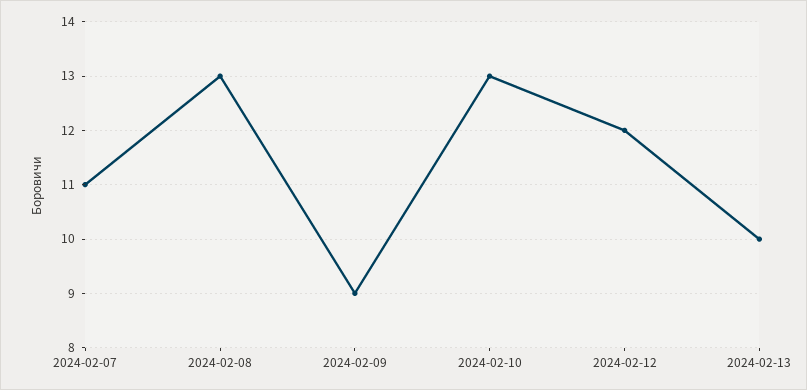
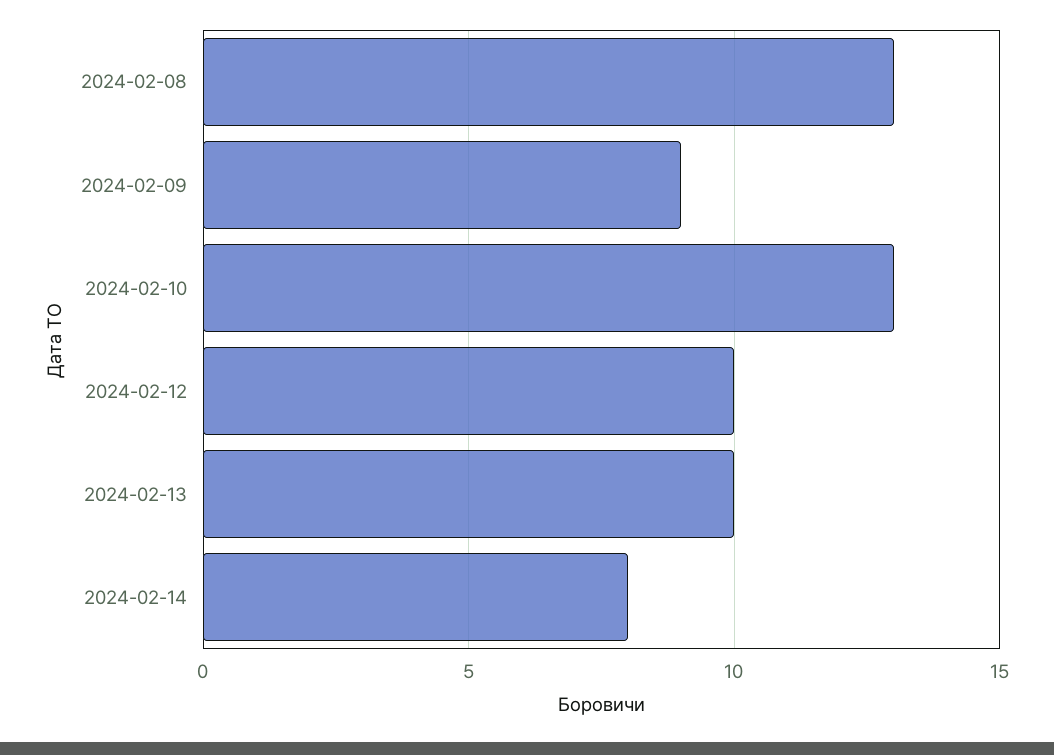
2024-02-07: 11 -> none
2024-02-12: 12 -> 10
2024-02-14: none -> 8

